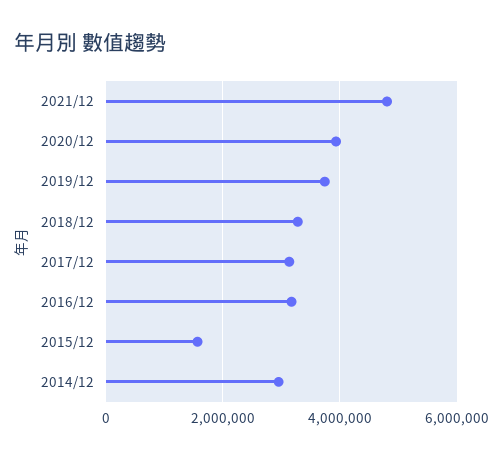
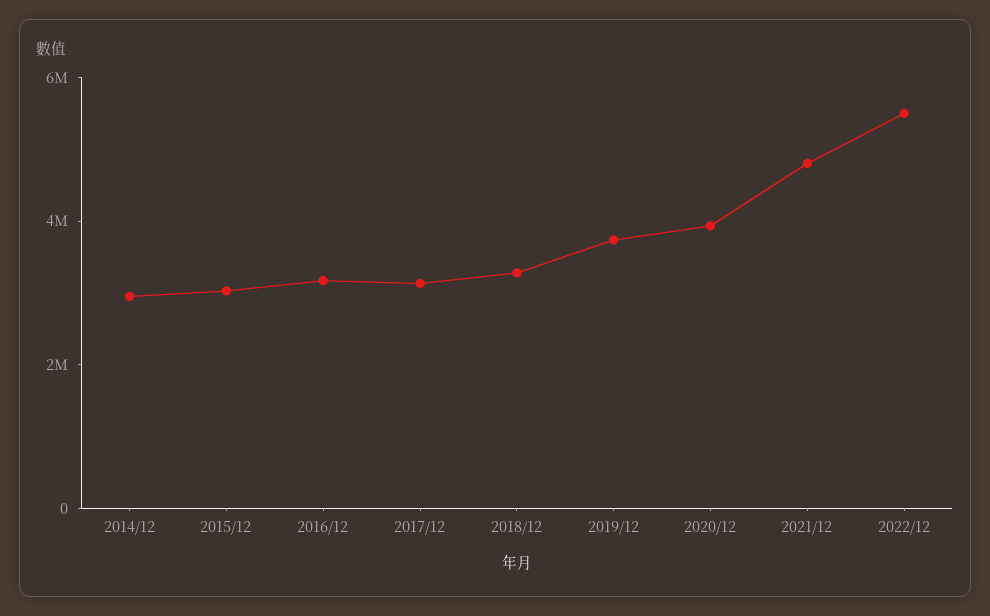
2015/12: 1600000 -> 3000000
2022/12: none -> 5500000

